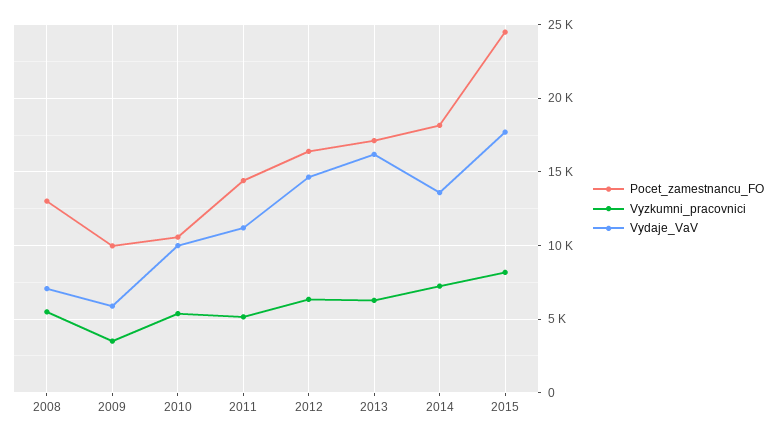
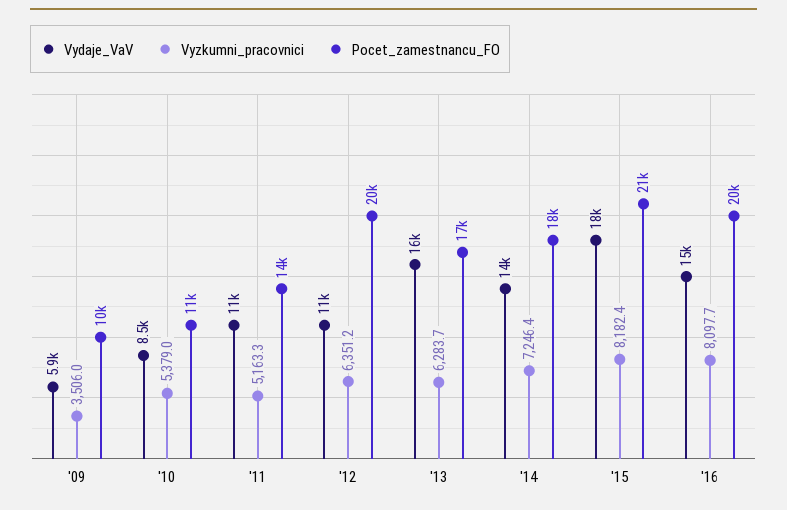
Pocet_zamestnancu_FO, 2008: 13000 -> none
Vyzkumni_pracovnici, 2008: 5500 -> none
Vydaje_VaV, 2008: 7000 -> none
Vydaje_VaV, 2010: 10000 -> 8500
Pocet_zamestnancu_FO, 2012: 16500 -> 20000
Vydaje_VaV, 2012: 14500 -> 11000
Pocet_zamestnancu_FO, 2015: 24500 -> 21000
Vydaje_VaV, '16: none -> 15000
Vyzkumni_pracovnici, '16: none -> 8097.7
Pocet_zamestnancu_FO, '16: none -> 20000

